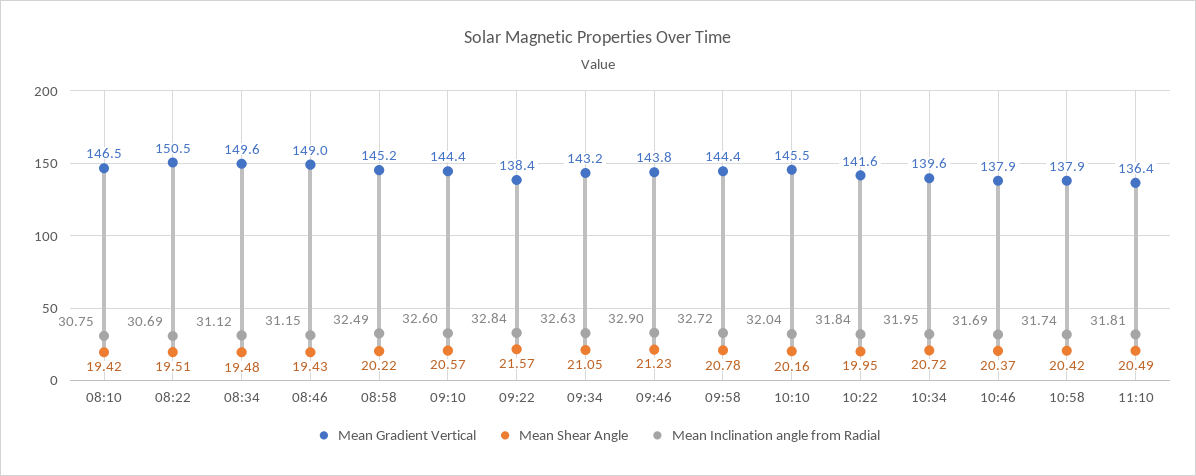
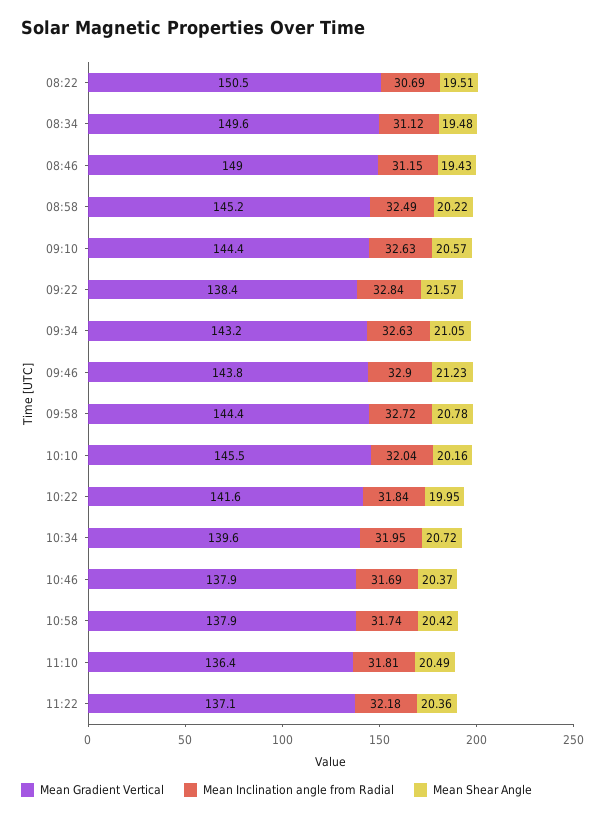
Mean Gradient Vertical, 08:10: 146.5 -> none
Mean Shear Angle, 08:10: 19.42 -> none
Mean Inclination angle from Radial, 08:10: 30.75 -> none
Mean Inclination angle from Radial, 09:10: 32.6 -> 32.63
Mean Gradient Vertical, 11:22: none -> 137.1
Mean Inclination angle from Radial, 11:22: none -> 32.18
Mean Shear Angle, 11:22: none -> 20.36

